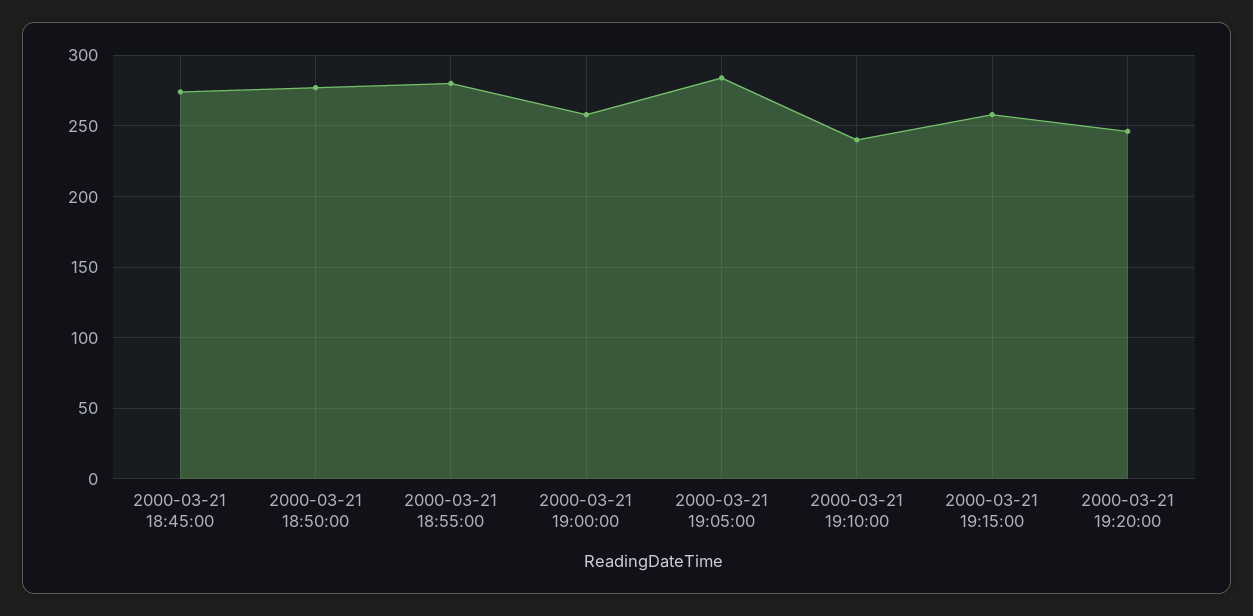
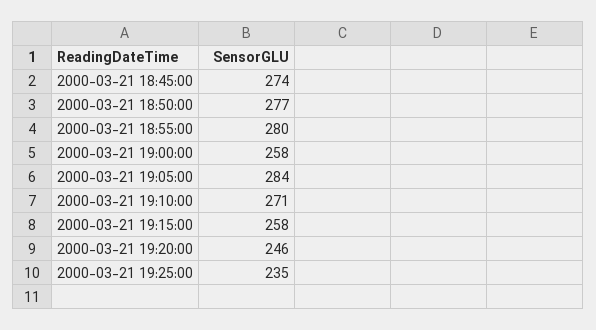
2000-03-21 19:10:00: 240 -> 271
2000-03-21 19:25:00: none -> 235

